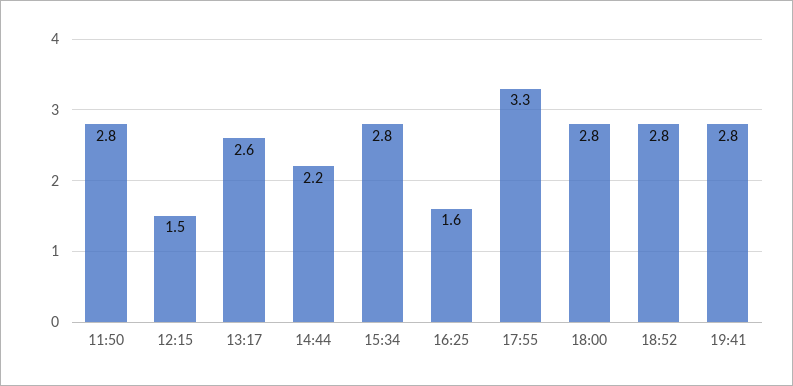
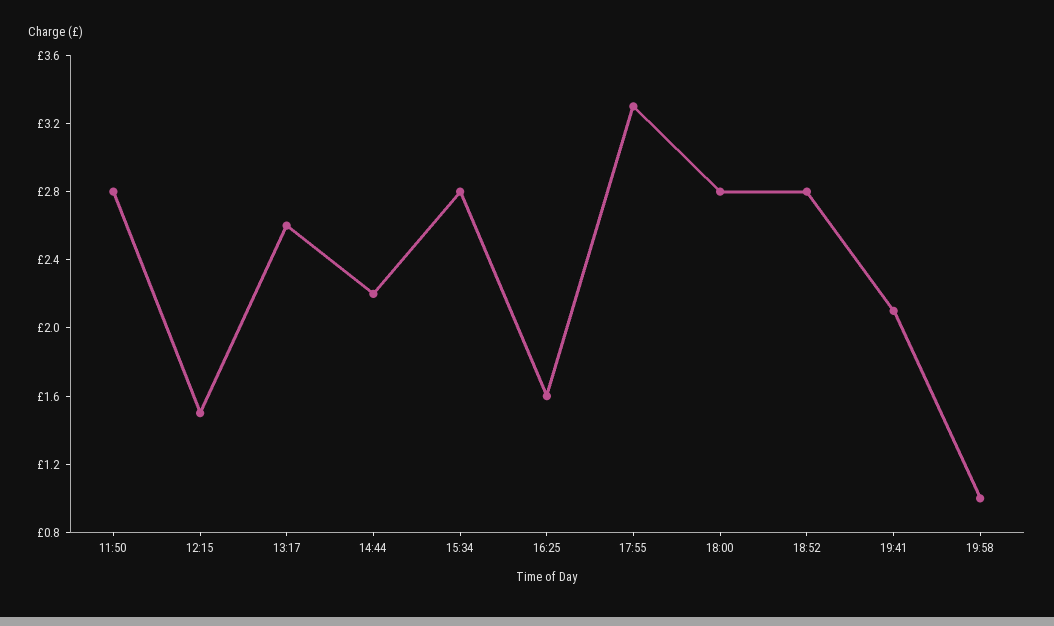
19:41: 2.8 -> 2.1
19:58: none -> 1

